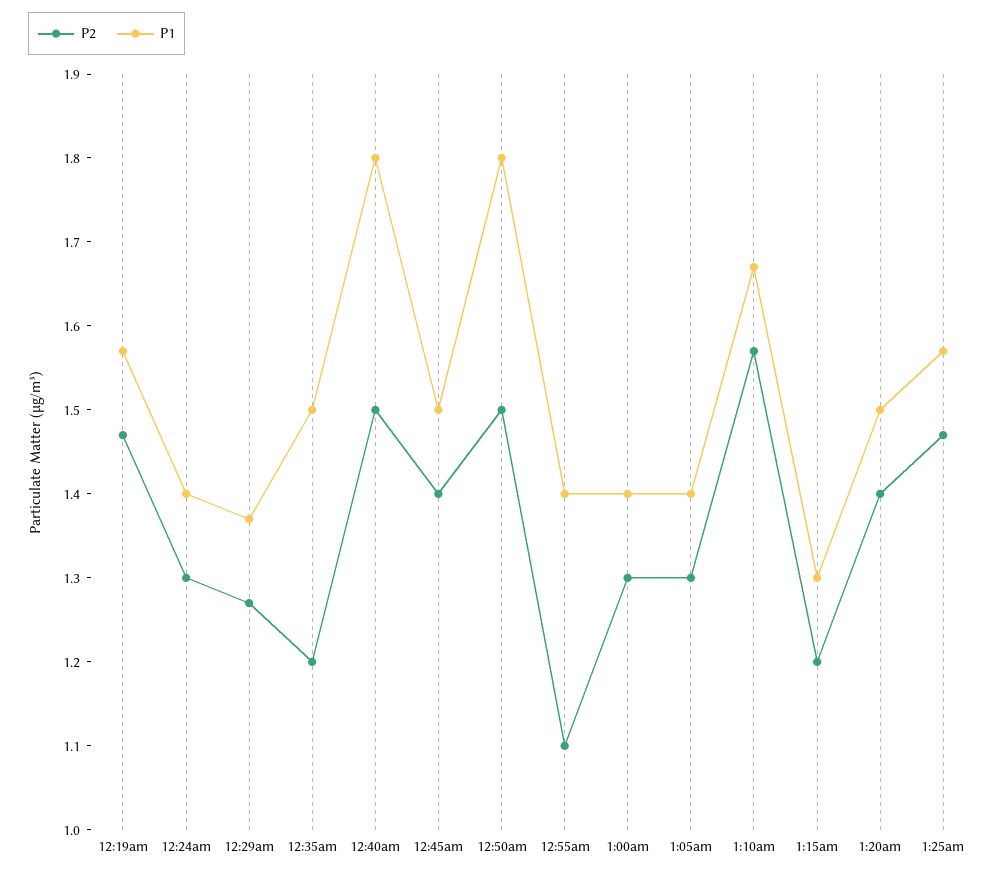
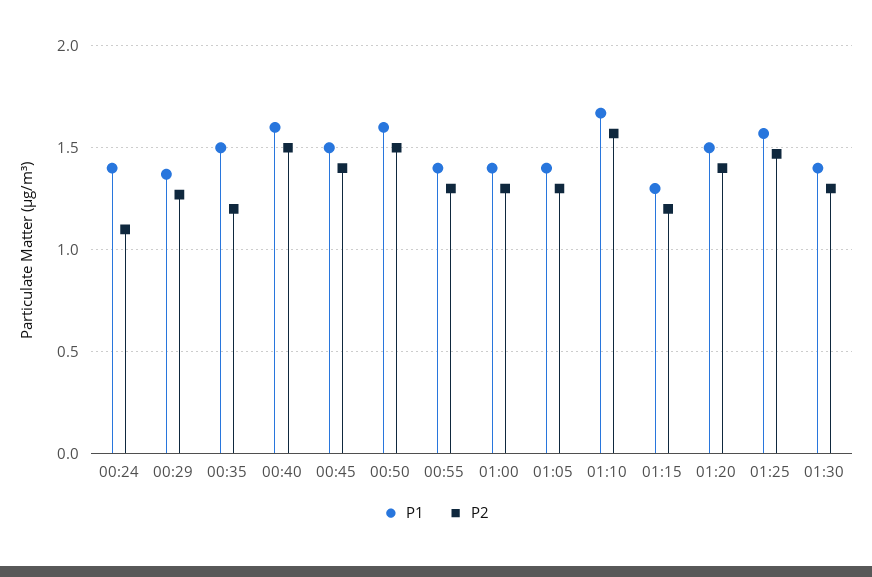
P2, 12:19am: 1.47 -> none
P1, 12:19am: 1.57 -> none
P2, 12:24am: 1.3 -> 1.1
P1, 12:40am: 1.8 -> 1.6
P1, 12:50am: 1.8 -> 1.6
P2, 12:55am: 1.1 -> 1.3
P1, 01:30: none -> 1.4
P2, 01:30: none -> 1.3

